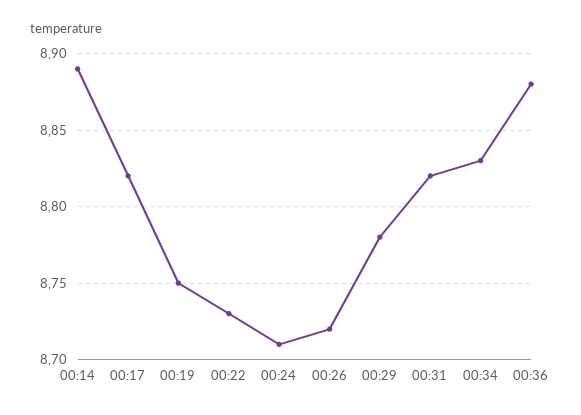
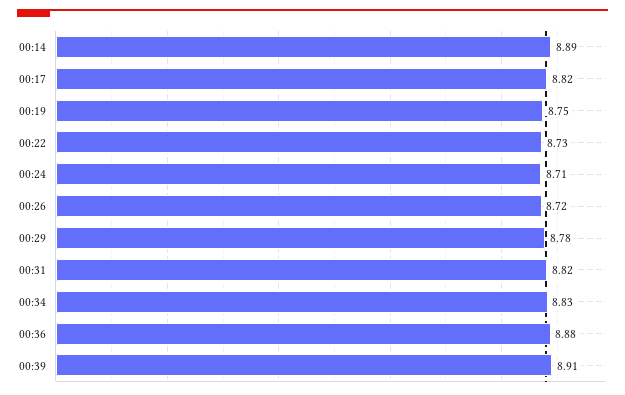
00:39: none -> 8.91

